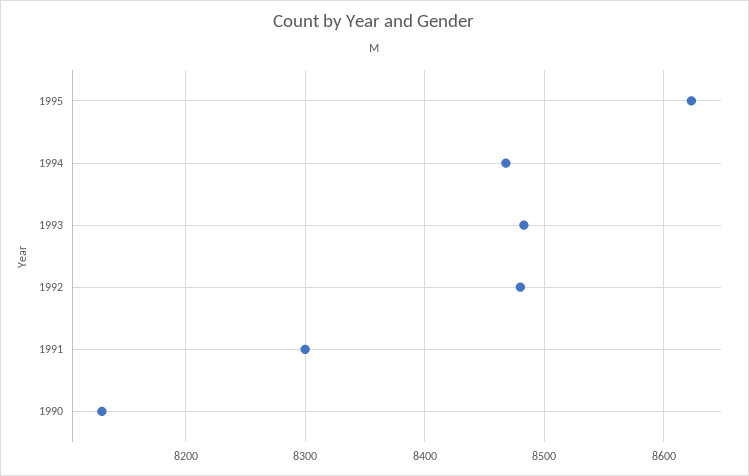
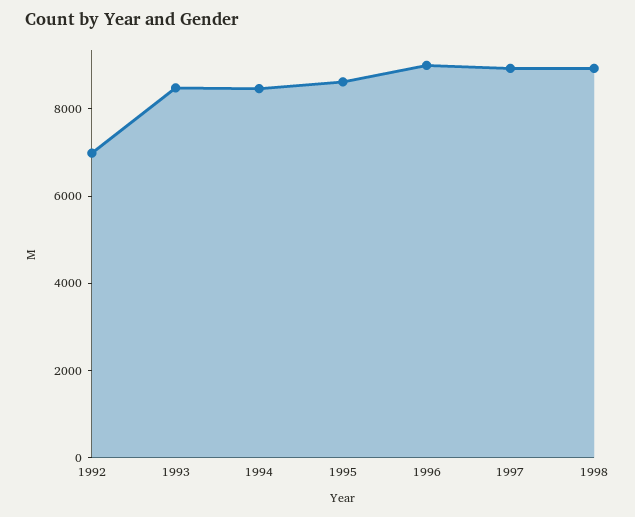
1992: 8480 -> 7000
1991: 8300 -> none
1990: 8130 -> none
1996: none -> 9000
1997: none -> 9000
1998: none -> 9000

